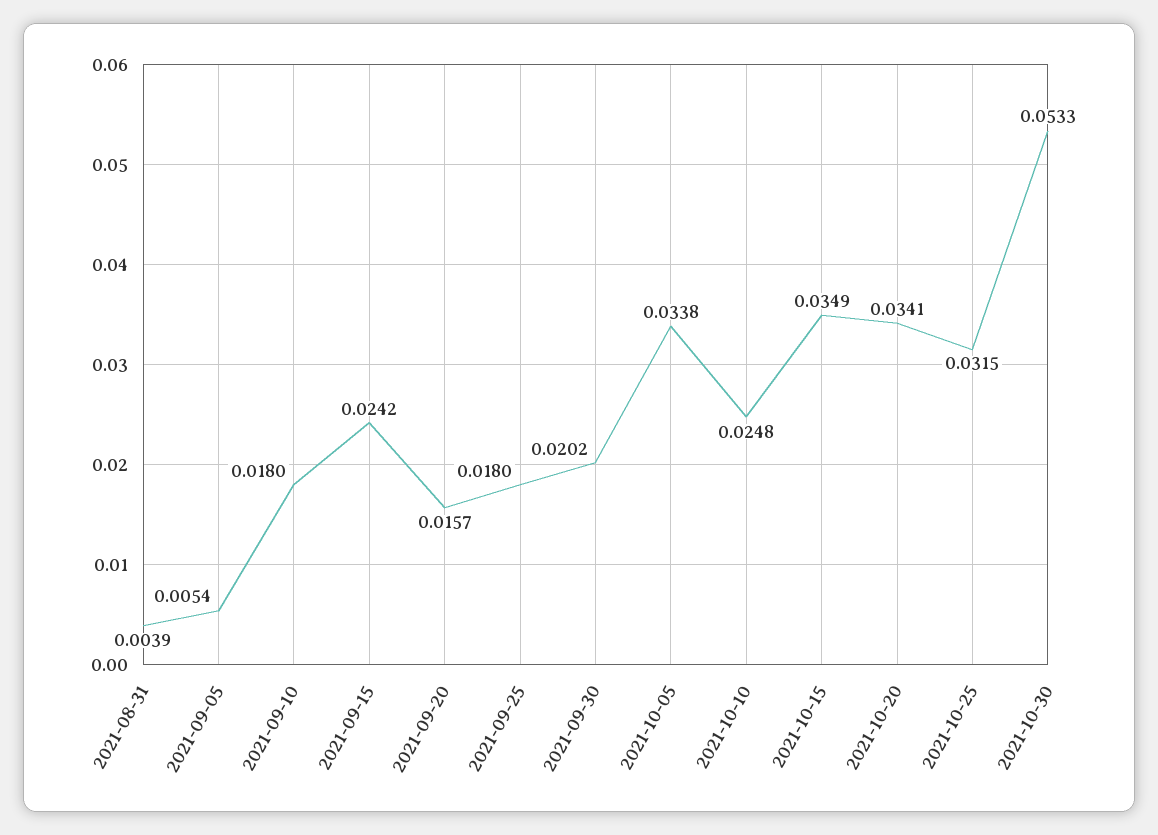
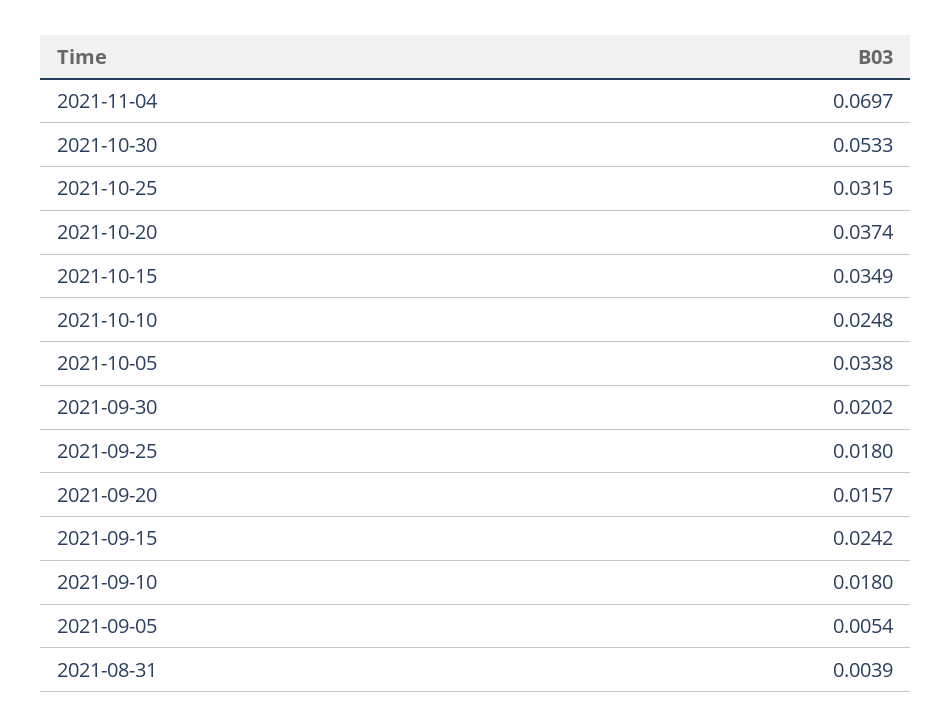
2021-10-20: 0.0341 -> 0.0374
2021-11-04: none -> 0.0697

